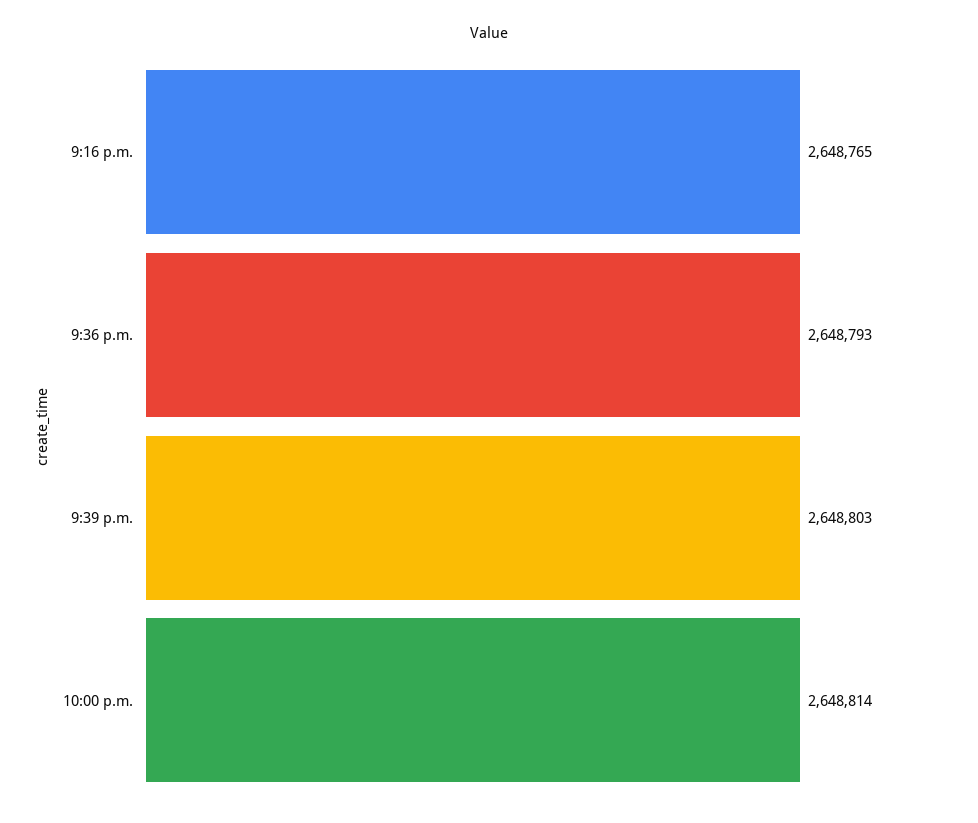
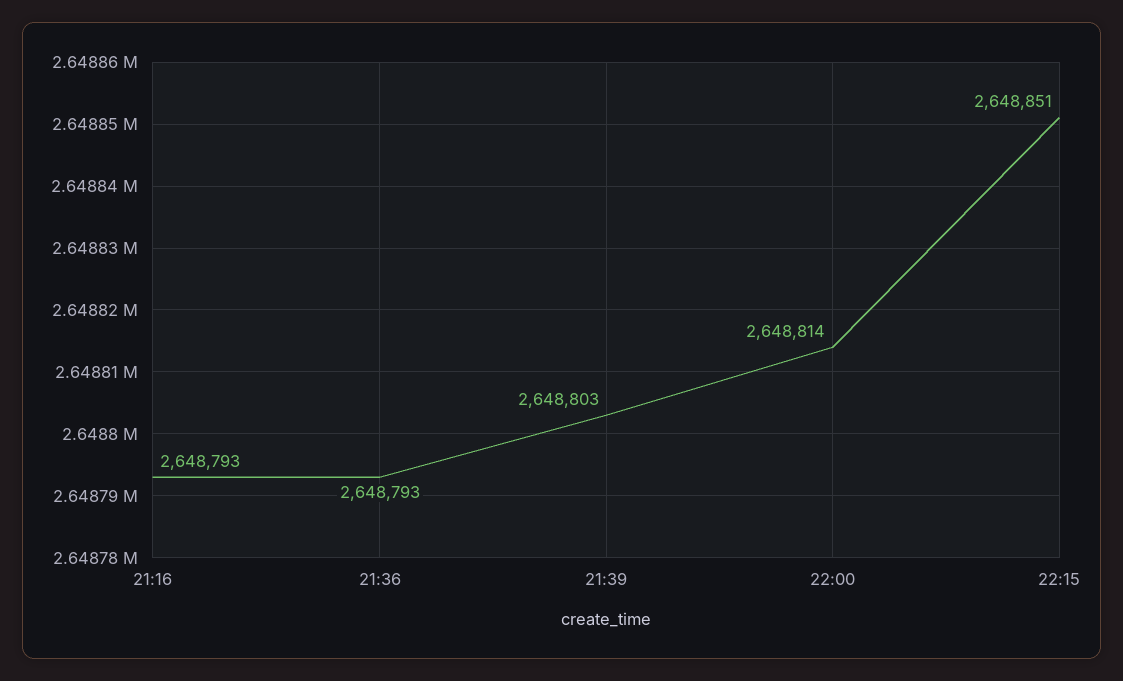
9:16 p.m.: 2648765 -> 2648793
22:15: none -> 2648851

